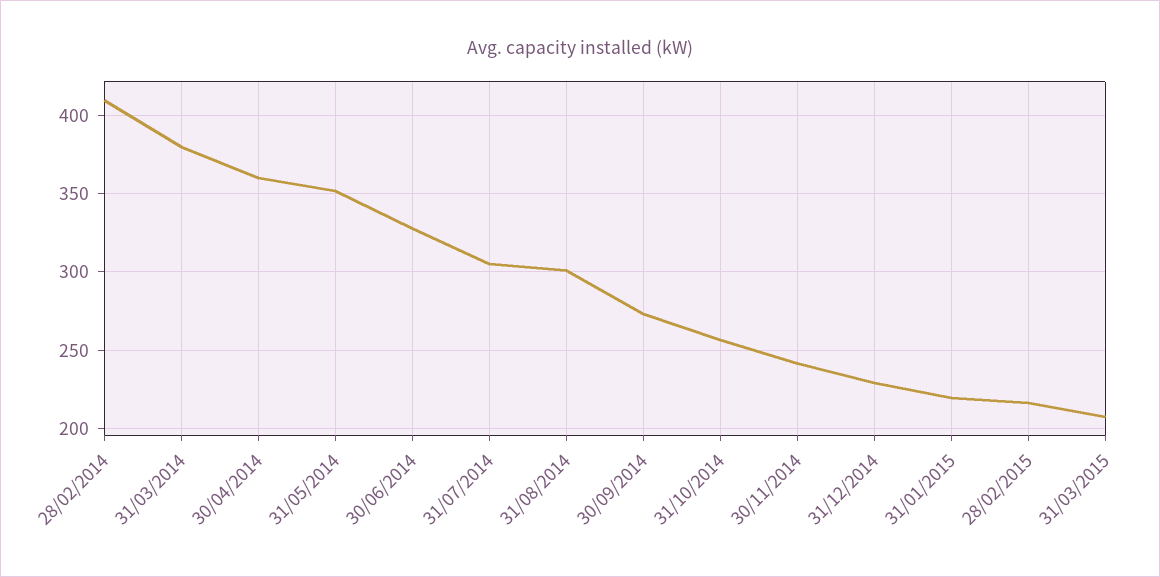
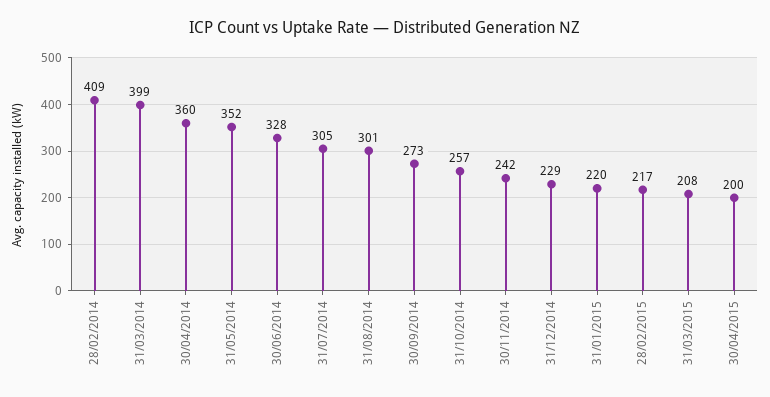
31/03/2014: 380 -> 399
30/04/2015: none -> 200

